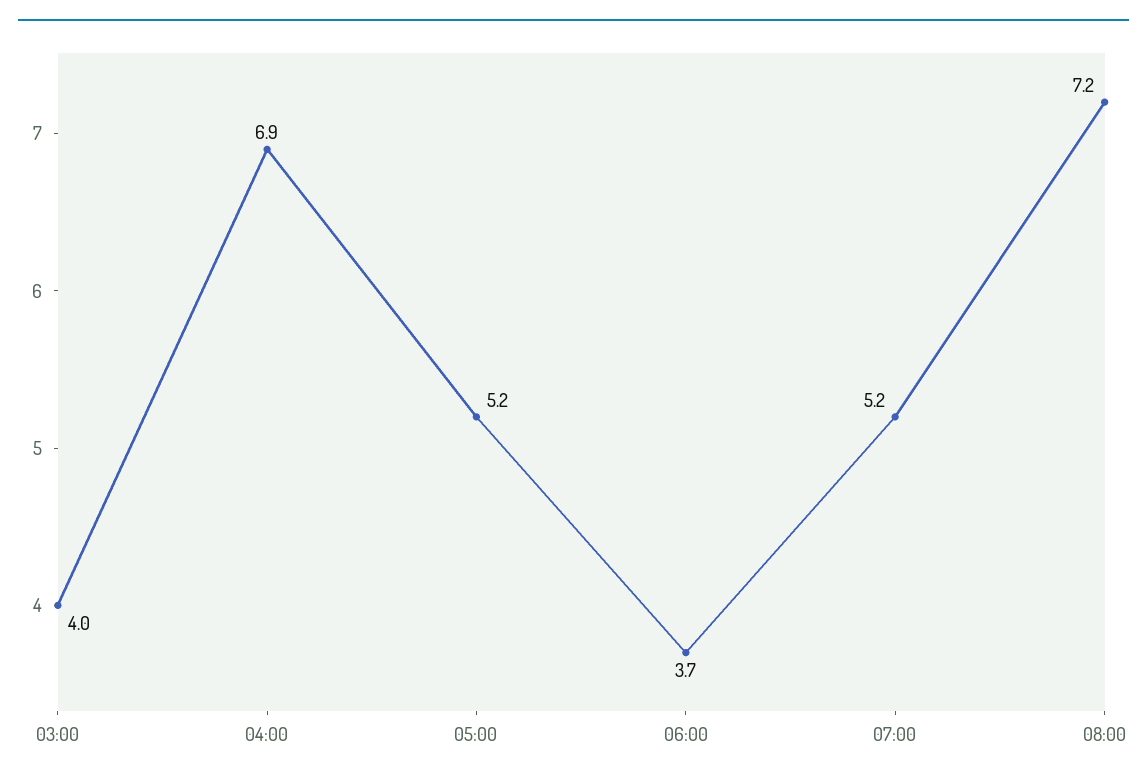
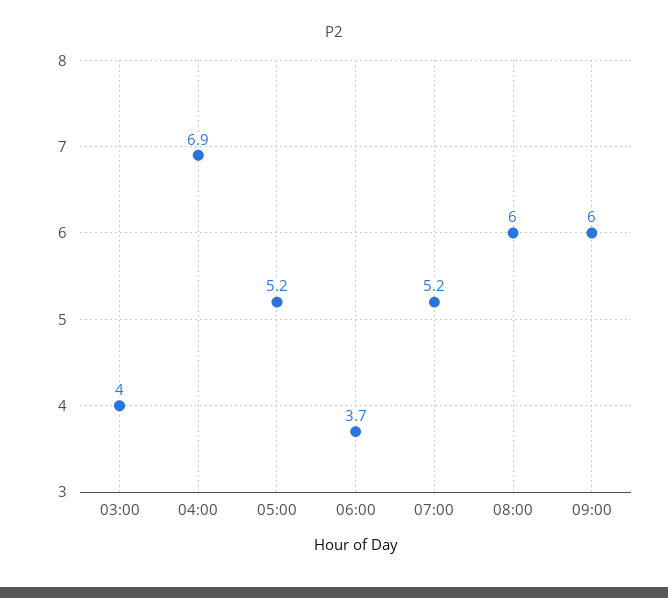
08:00: 7.2 -> 6
09:00: none -> 6

